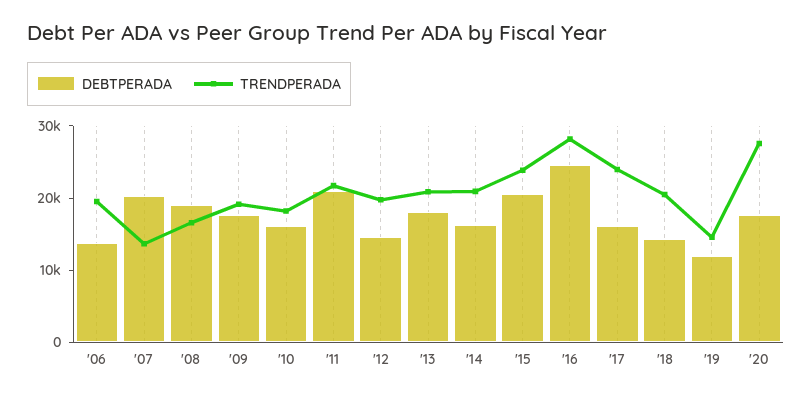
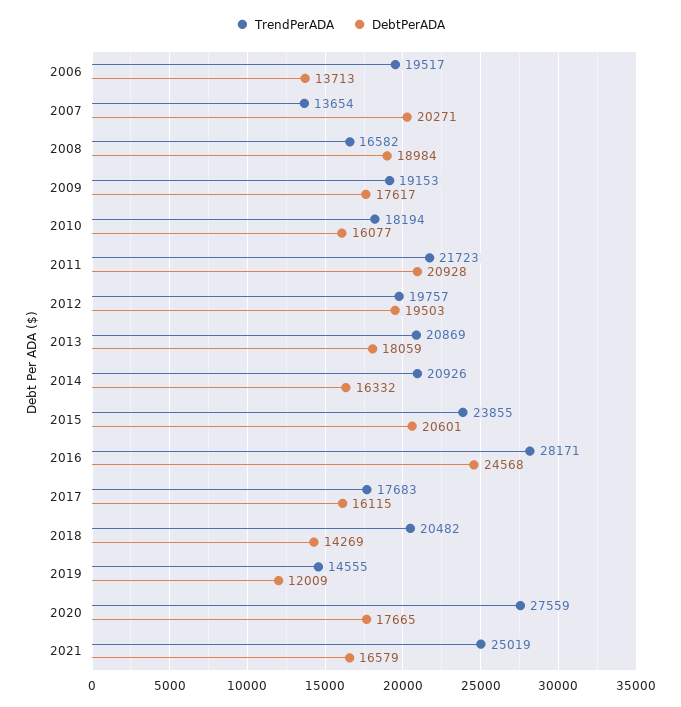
DEBTPERADA, '12: 14000 -> 19503
TRENDPERADA, '17: 24000 -> 17683
TRENDPERADA, 2021: none -> 25019
DEBTPERADA, 2021: none -> 16579

